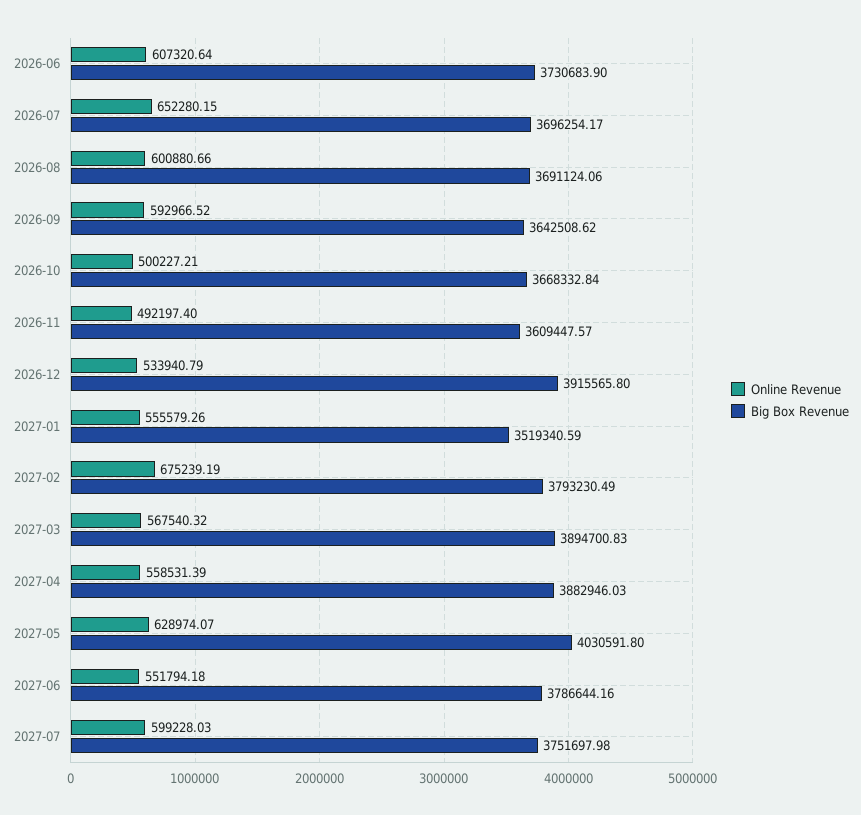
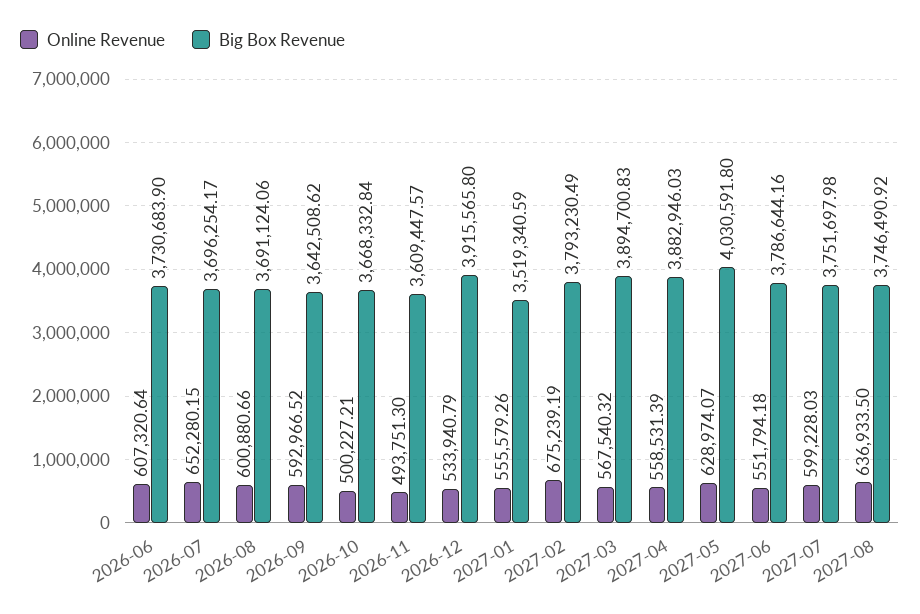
Online Revenue, 2026-11: 492197.4 -> 493751.3
Online Revenue, 2027-08: none -> 636933.5
Big Box Revenue, 2027-08: none -> 3746490.92

